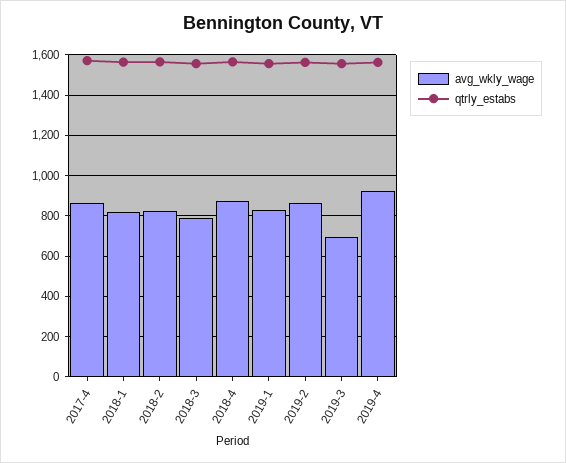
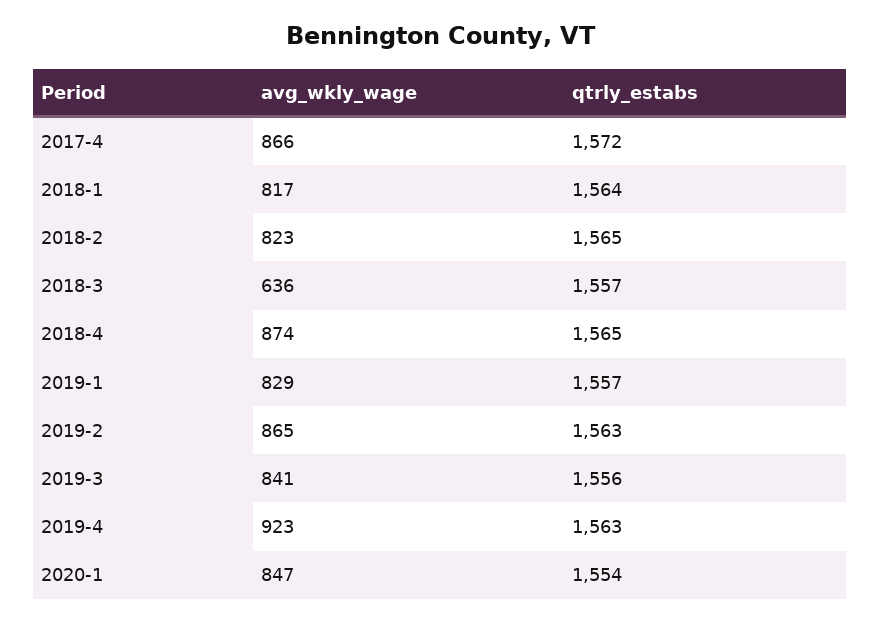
avg_wkly_wage, 2018-3: 800 -> 636
avg_wkly_wage, 2019-3: 700 -> 841
avg_wkly_wage, 2020-1: none -> 847
qtrly_estabs, 2020-1: none -> 1554

